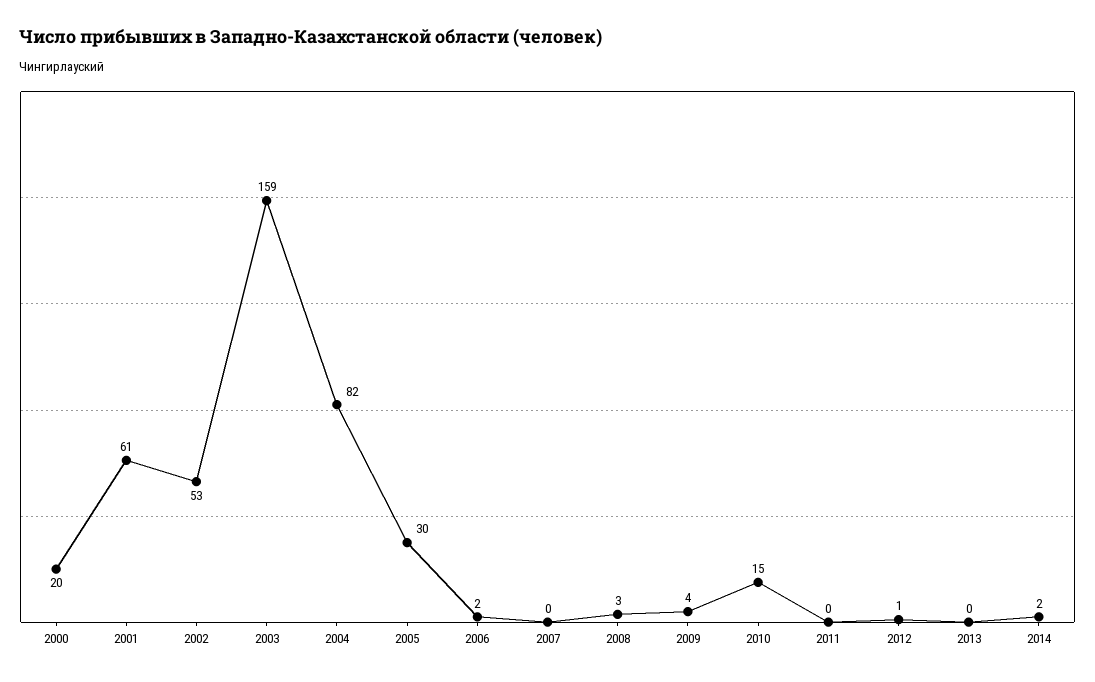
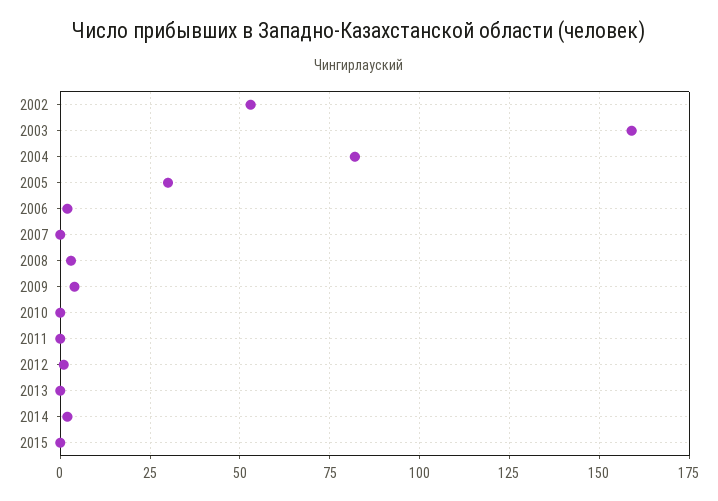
2000: 20 -> none
2001: 61 -> none
2010: 15 -> 0
2015: none -> 0

